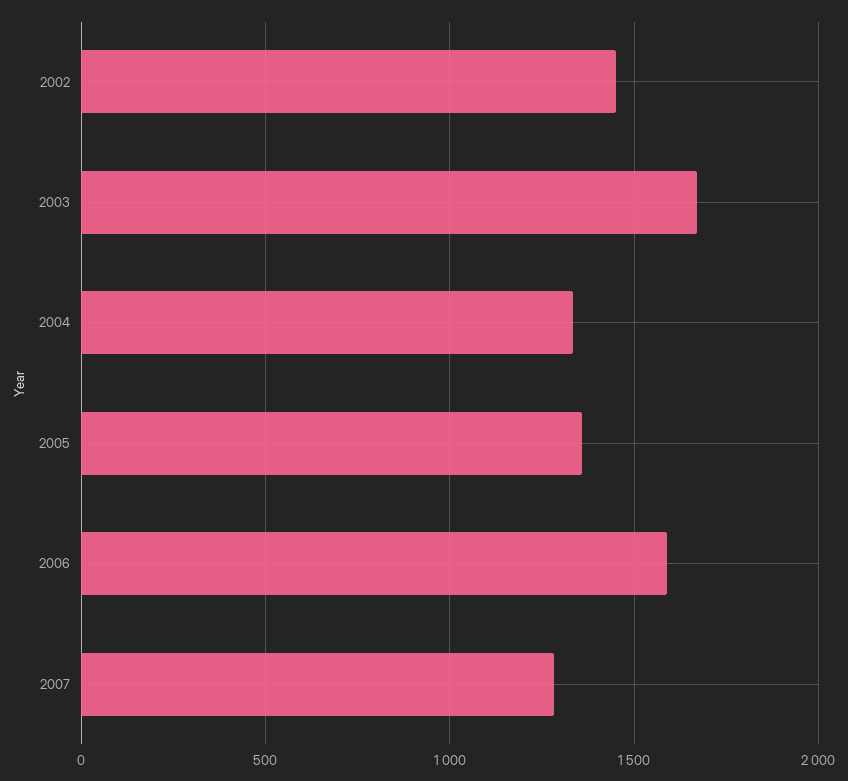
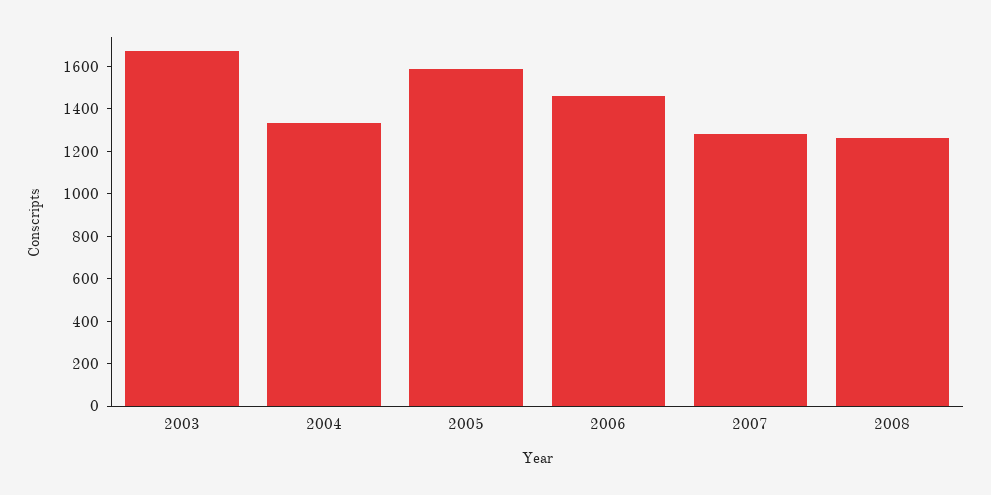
2002: 1450 -> none
2005: 1350 -> 1600
2006: 1600 -> 1450
2008: none -> 1250

